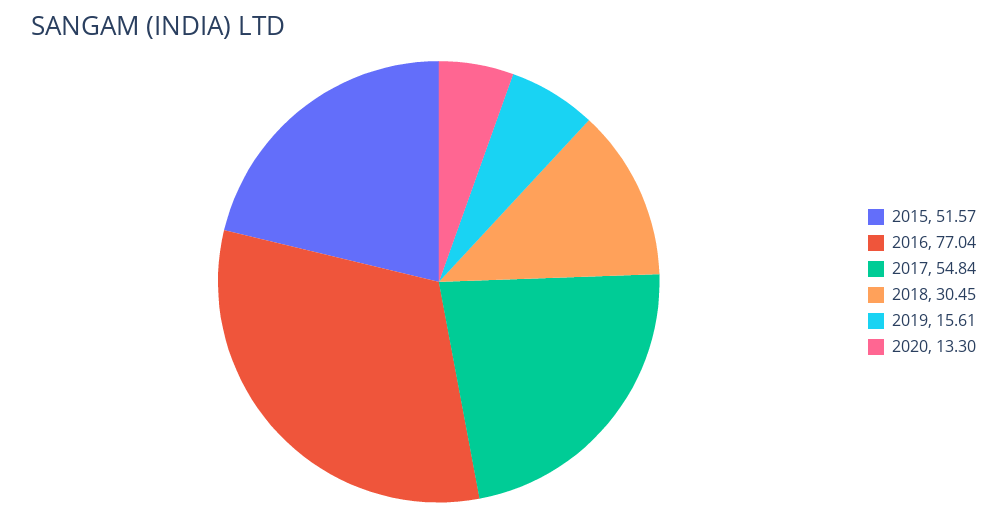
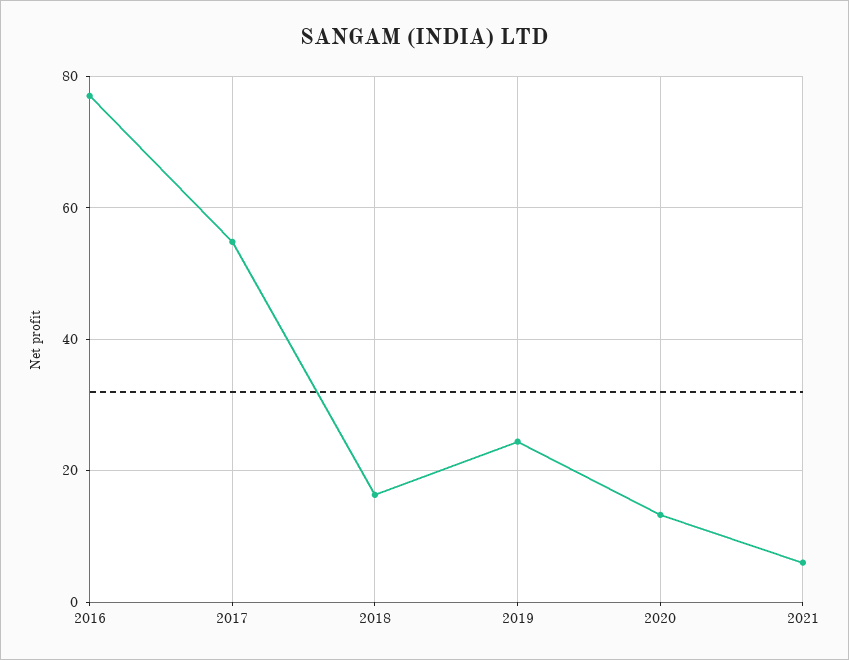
2015: 51.57 -> none
2018: 30.45 -> 16
2019: 15.61 -> 24
2021: none -> 6

